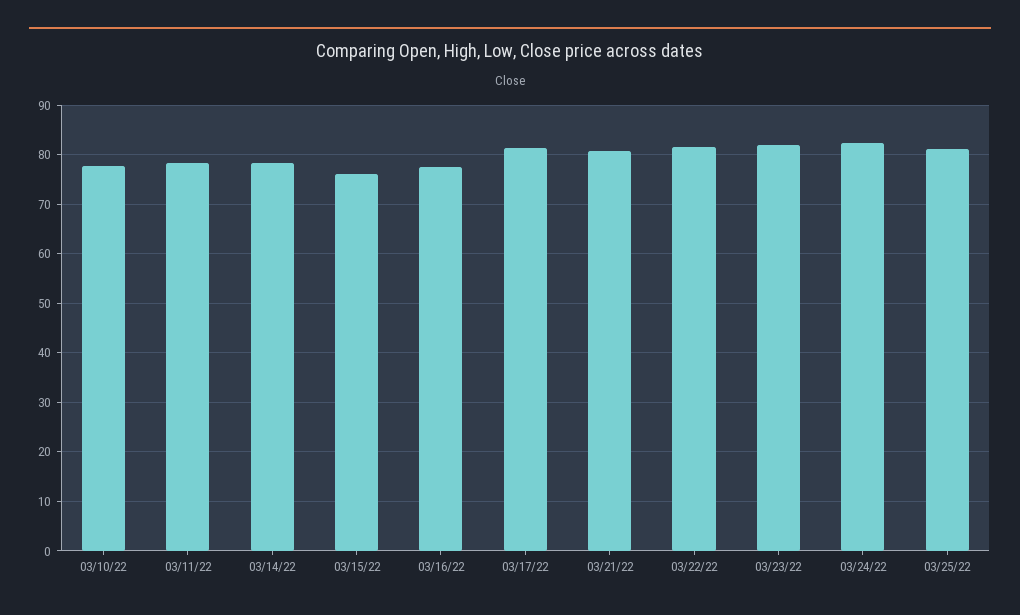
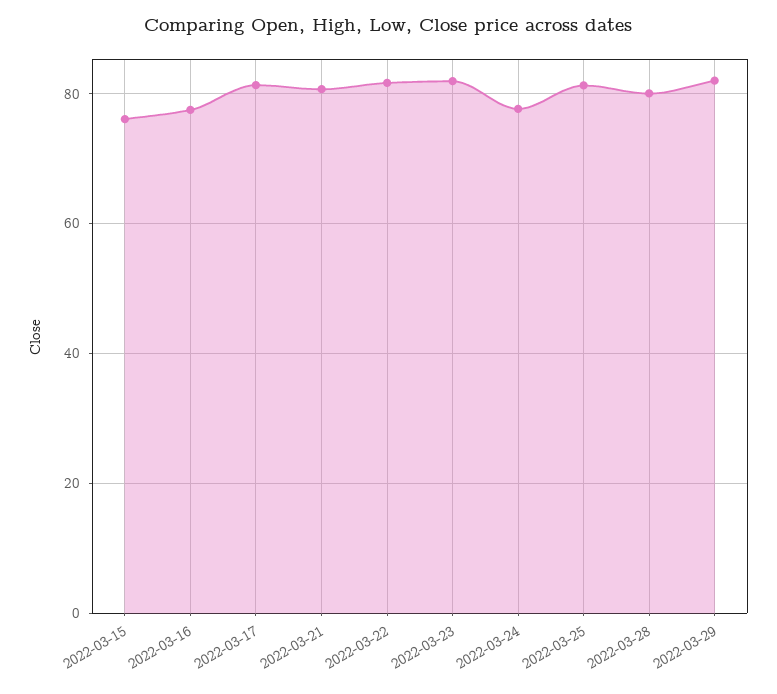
03/10/22: 78 -> none
03/11/22: 78 -> none
03/14/22: 78 -> none
03/24/22: 82 -> 78
2022-03-28: none -> 80
2022-03-29: none -> 82

